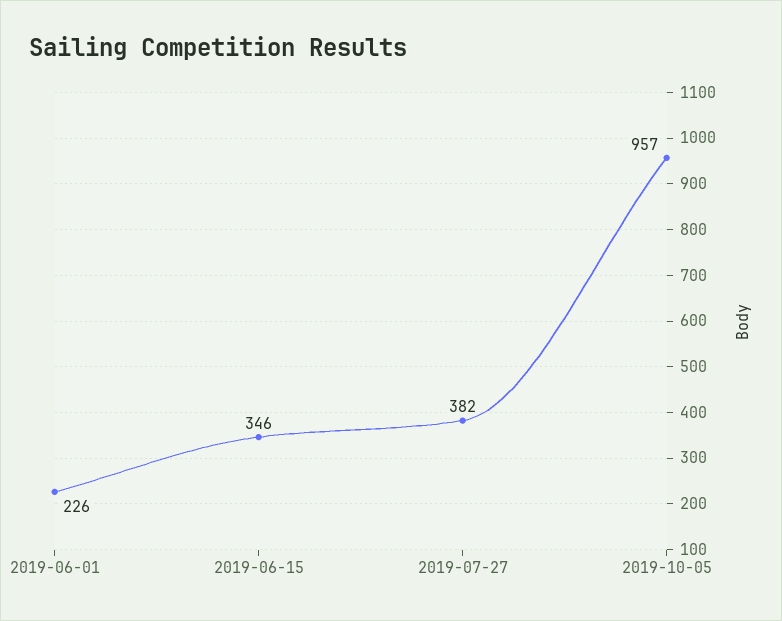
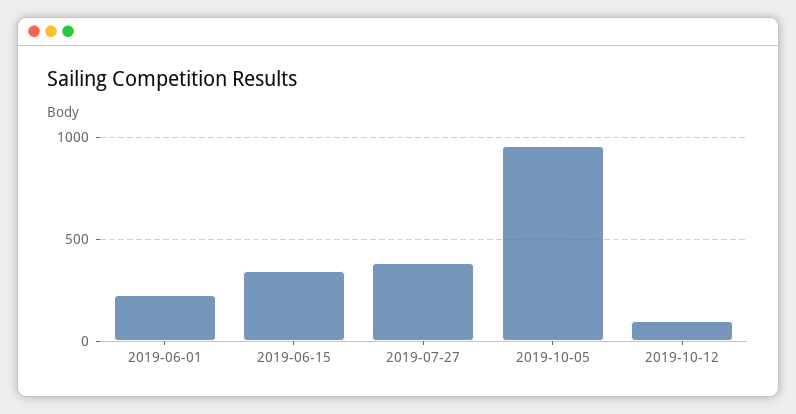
2019-10-12: none -> 100

